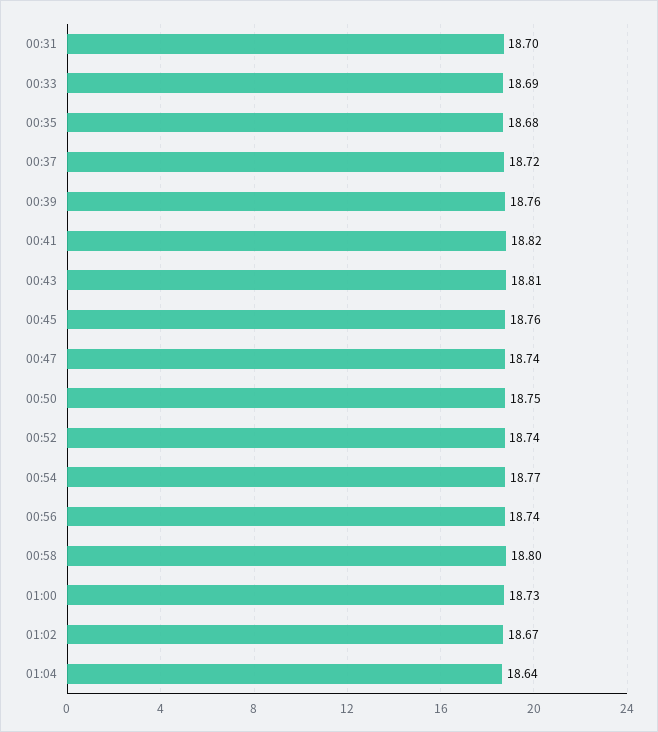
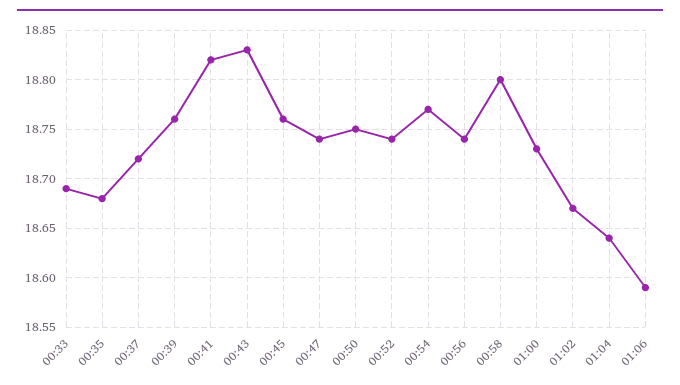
00:31: 18.7 -> none
00:43: 18.81 -> 18.83
01:06: none -> 18.59

